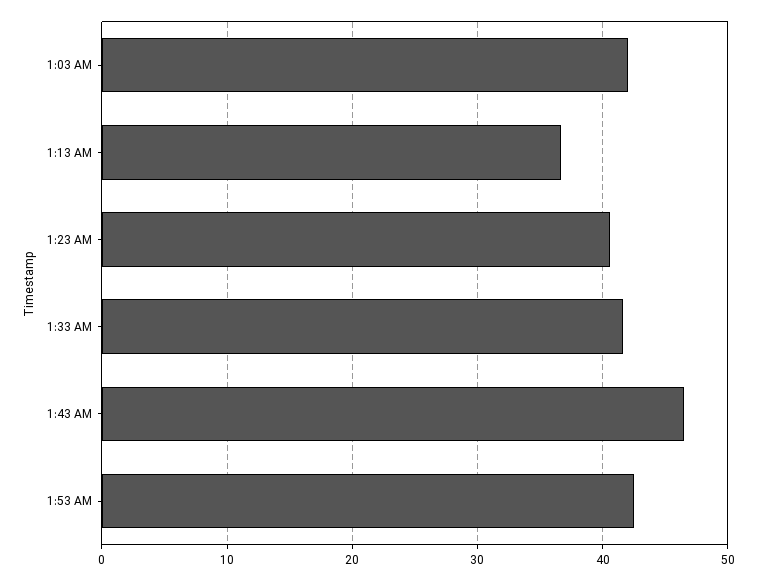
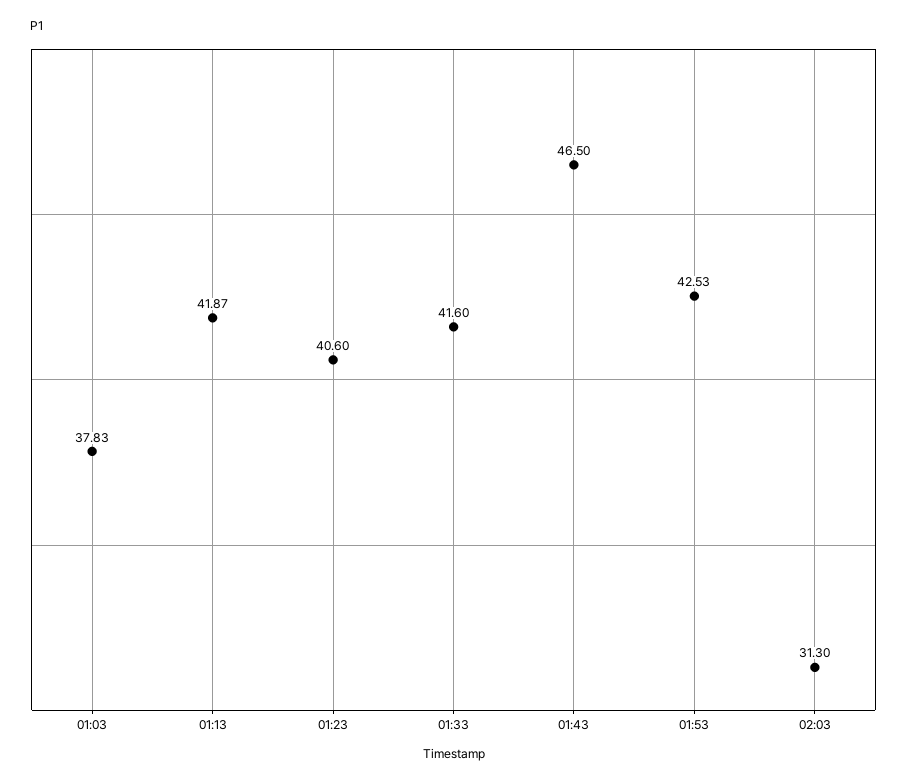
1:03 AM: 42 -> 37.83
1:13 AM: 37 -> 41.87
02:03: none -> 31.3

